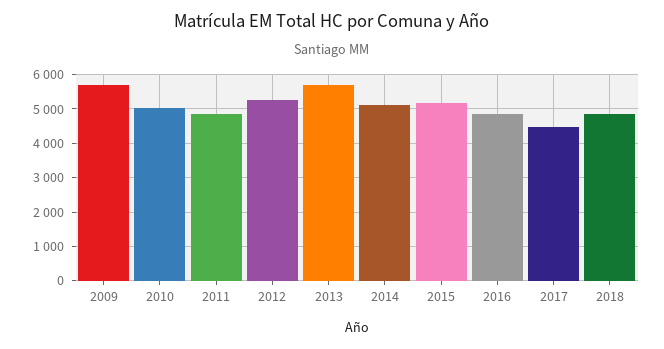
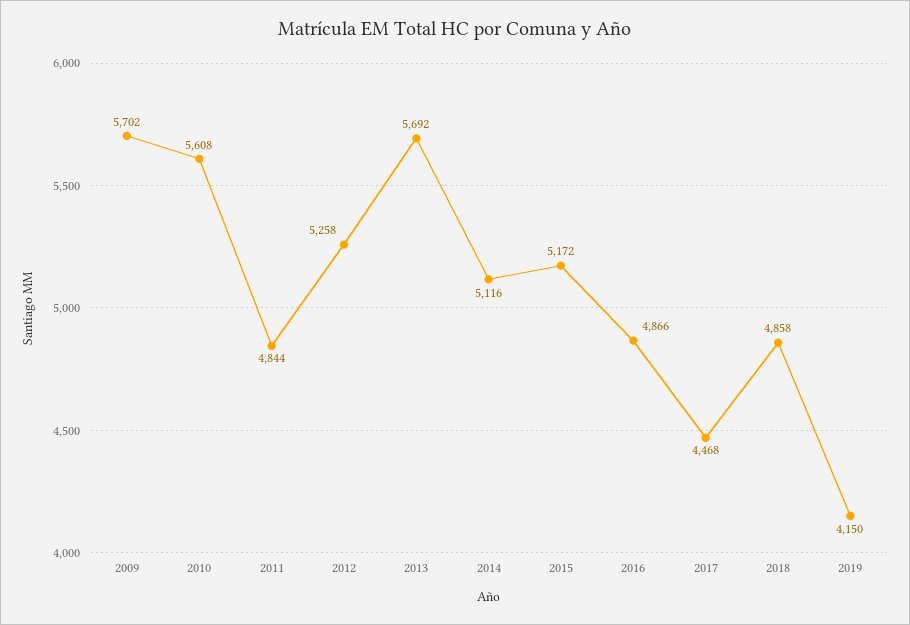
2010: 5000 -> 5608
2019: none -> 4150

